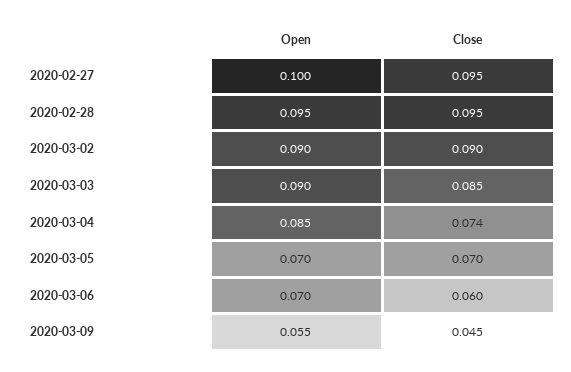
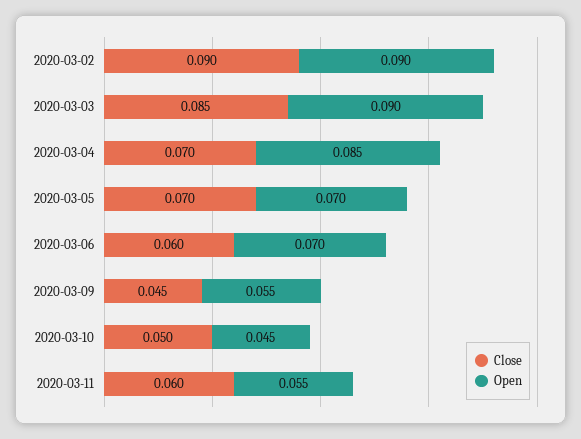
Open, 2020-02-27: 0.1 -> none
Close, 2020-02-27: 0.095 -> none
Open, 2020-02-28: 0.095 -> none
Close, 2020-02-28: 0.095 -> none
Close, 2020-03-04: 0.074 -> 0.07
Close, 2020-03-10: none -> 0.05
Open, 2020-03-10: none -> 0.045
Close, 2020-03-11: none -> 0.06
Open, 2020-03-11: none -> 0.055

